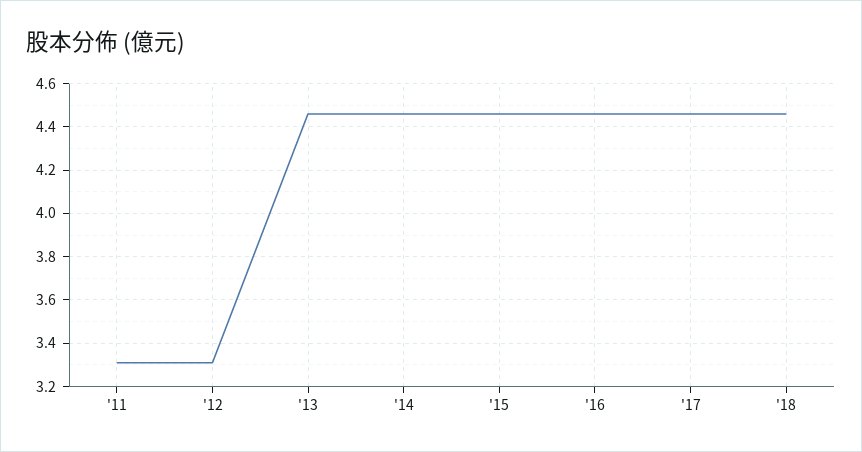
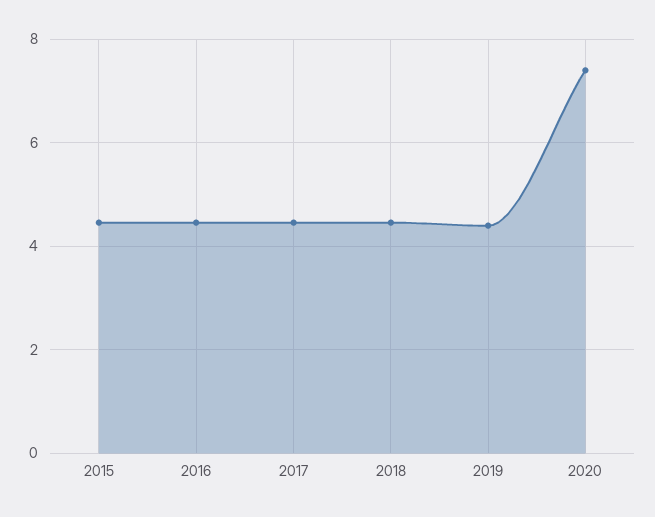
'11: 3.3 -> none
'12: 3.3 -> none
'13: 4.45 -> none
'14: 4.45 -> none
2019: none -> 4.4
2020: none -> 7.4

